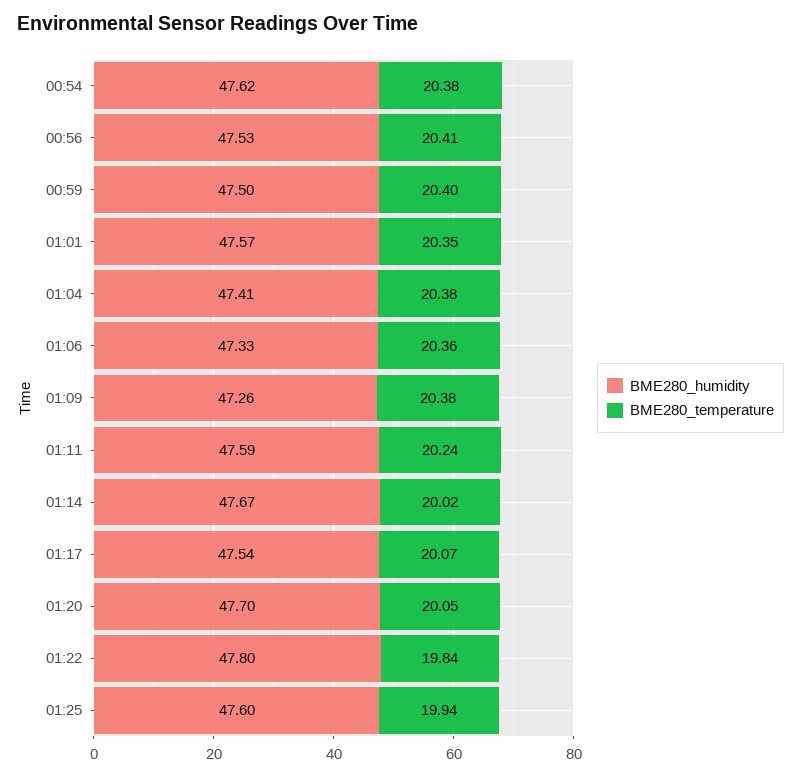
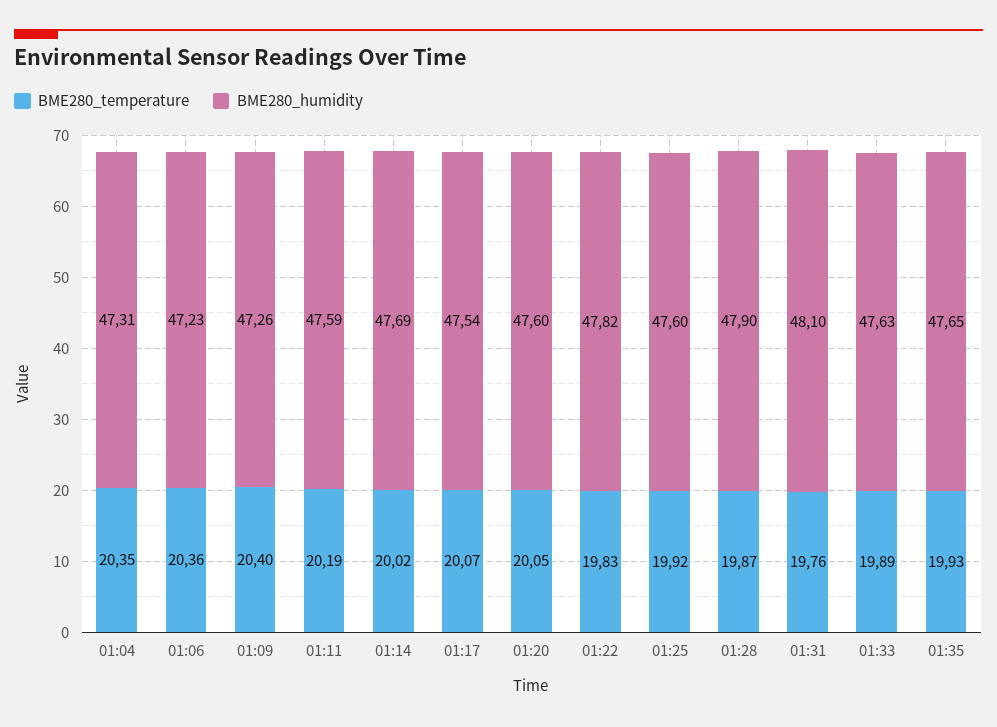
BME280_humidity, 00:54: 47.62 -> none
BME280_temperature, 00:54: 20.38 -> none
BME280_humidity, 00:56: 47.53 -> none
BME280_temperature, 00:56: 20.41 -> none
BME280_humidity, 00:59: 47.5 -> none
BME280_temperature, 00:59: 20.4 -> none
BME280_humidity, 01:01: 47.57 -> none
BME280_temperature, 01:01: 20.35 -> none
BME280_humidity, 01:04: 47.41 -> 47.31
BME280_temperature, 01:04: 20.38 -> 20.35
BME280_humidity, 01:06: 47.33 -> 47.23
BME280_temperature, 01:09: 20.38 -> 20.4
BME280_temperature, 01:11: 20.24 -> 20.19
BME280_humidity, 01:14: 47.67 -> 47.69
BME280_humidity, 01:20: 47.7 -> 47.6
BME280_humidity, 01:22: 47.8 -> 47.82
BME280_temperature, 01:22: 19.84 -> 19.83
BME280_temperature, 01:25: 19.94 -> 19.92
BME280_temperature, 01:28: none -> 19.87
BME280_humidity, 01:28: none -> 47.9
BME280_temperature, 01:31: none -> 19.76
BME280_humidity, 01:31: none -> 48.1
BME280_temperature, 01:33: none -> 19.89
BME280_humidity, 01:33: none -> 47.63
BME280_temperature, 01:35: none -> 19.93
BME280_humidity, 01:35: none -> 47.65

